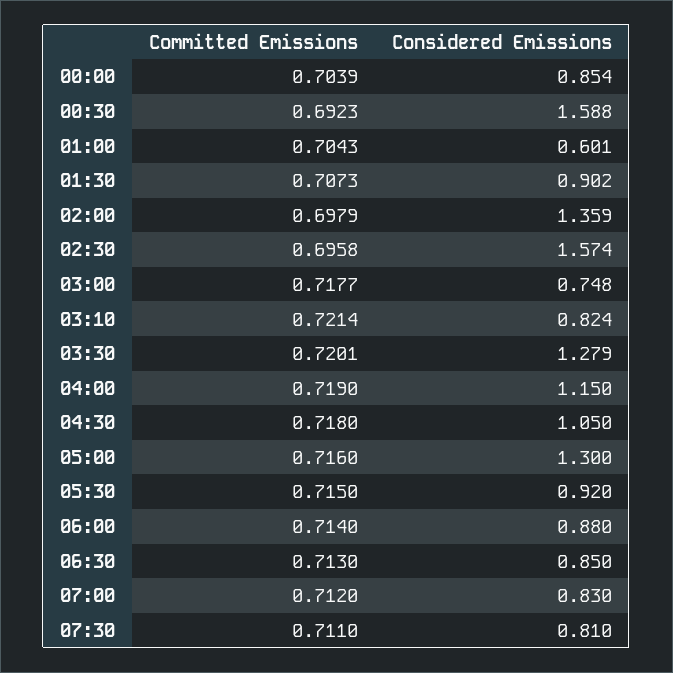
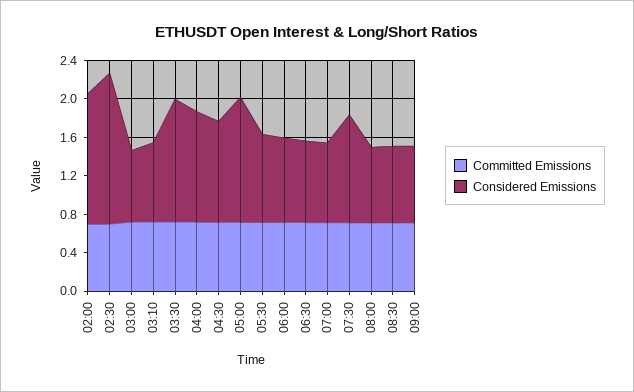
Committed Emissions, 00:00: 0.7039 -> none
Considered Emissions, 00:00: 0.854 -> none
Committed Emissions, 00:30: 0.6923 -> none
Considered Emissions, 00:30: 1.588 -> none
Committed Emissions, 01:00: 0.7043 -> none
Considered Emissions, 01:00: 0.601 -> none
Committed Emissions, 01:30: 0.7073 -> none
Considered Emissions, 01:30: 0.902 -> none
Considered Emissions, 07:30: 0.81 -> 1.1
Committed Emissions, 08:00: none -> 0.7
Considered Emissions, 08:00: none -> 0.8
Committed Emissions, 08:30: none -> 0.7
Considered Emissions, 08:30: none -> 0.8
Committed Emissions, 09:00: none -> 0.7
Considered Emissions, 09:00: none -> 0.8

